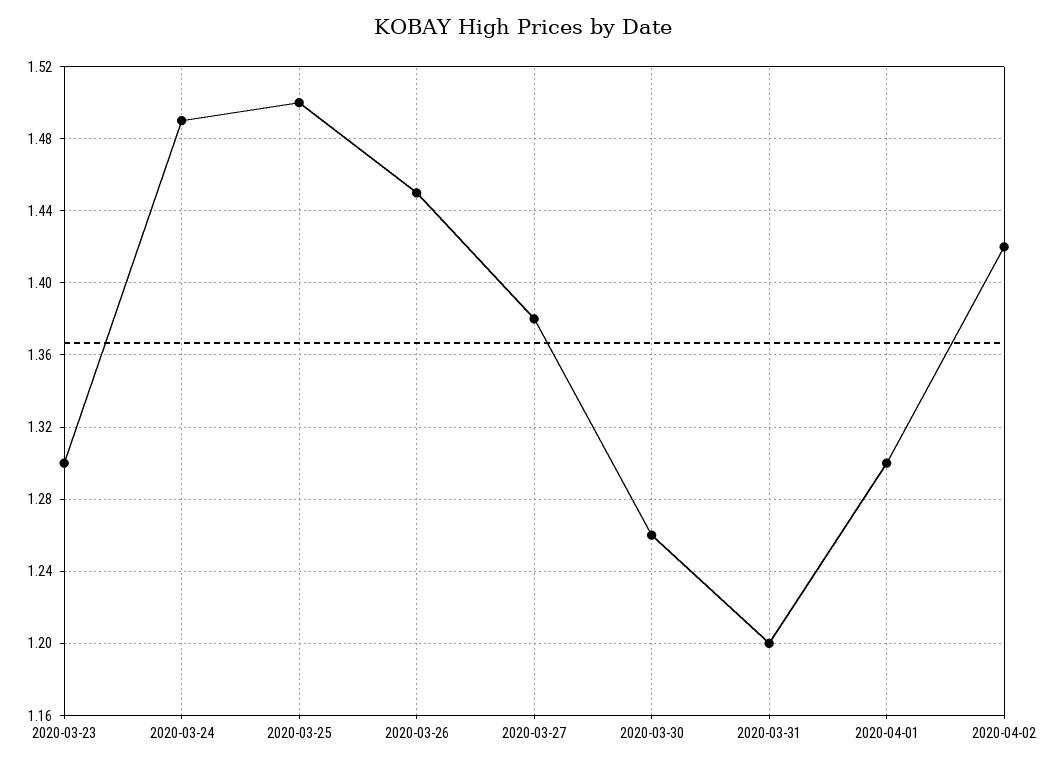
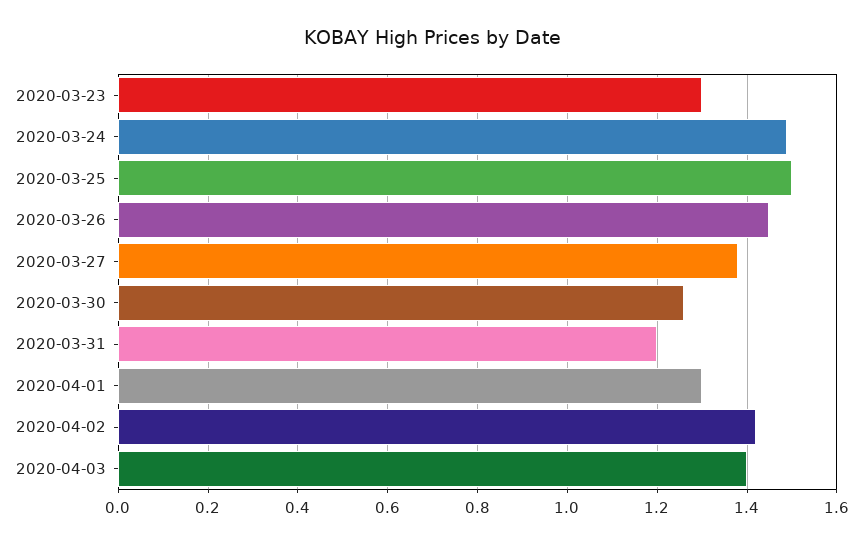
2020-04-03: none -> 1.4

